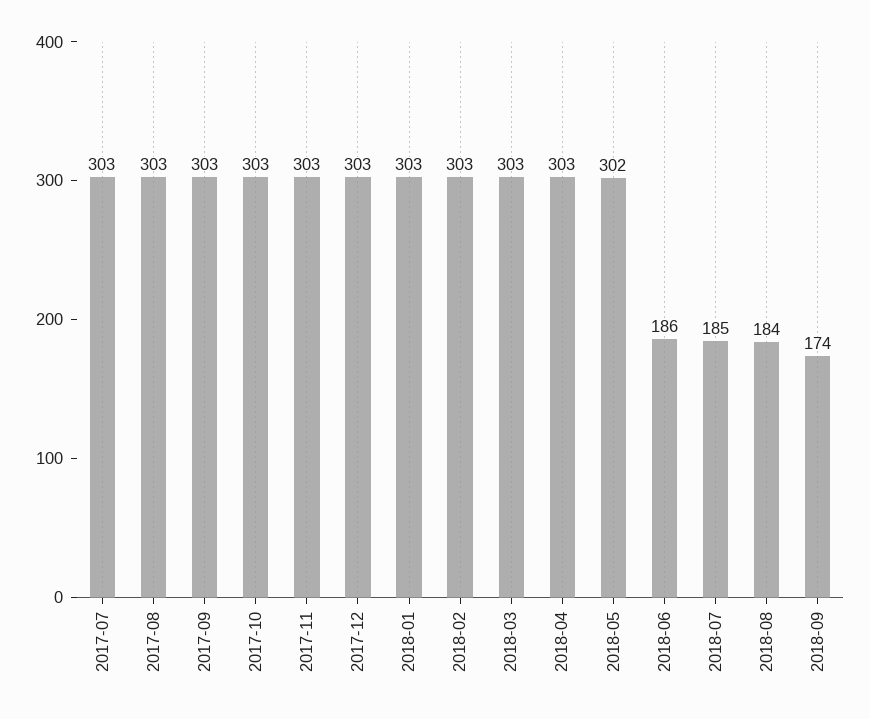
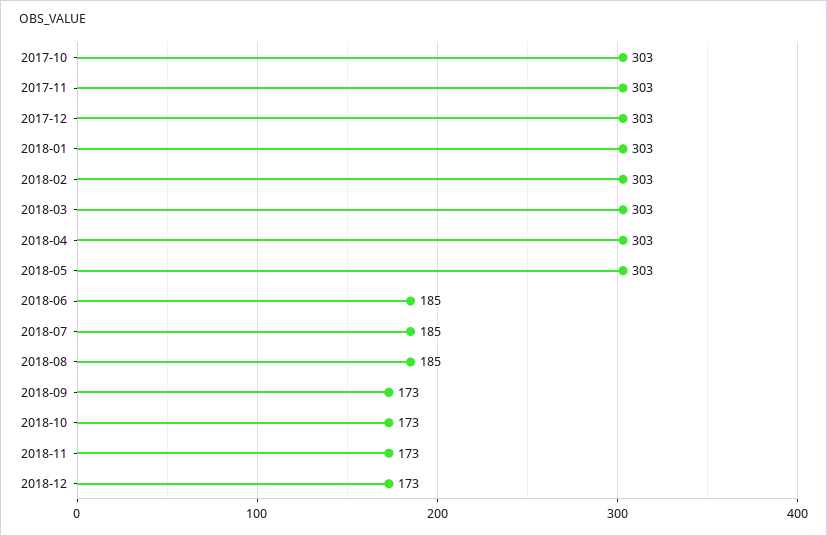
2017-07: 303 -> none
2017-08: 303 -> none
2017-09: 303 -> none
2018-05: 302 -> 303
2018-06: 186 -> 185
2018-08: 184 -> 185
2018-09: 174 -> 173
2018-10: none -> 173
2018-11: none -> 173
2018-12: none -> 173

